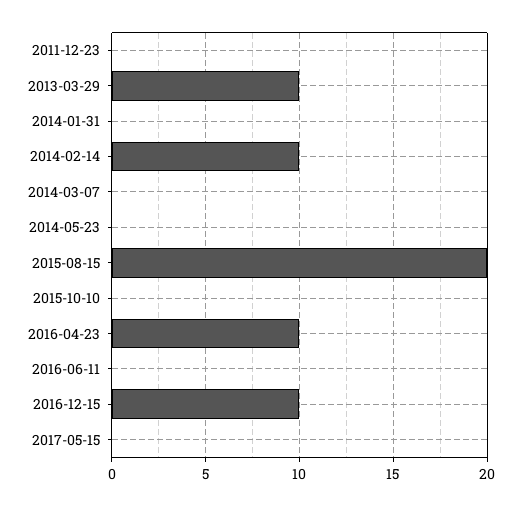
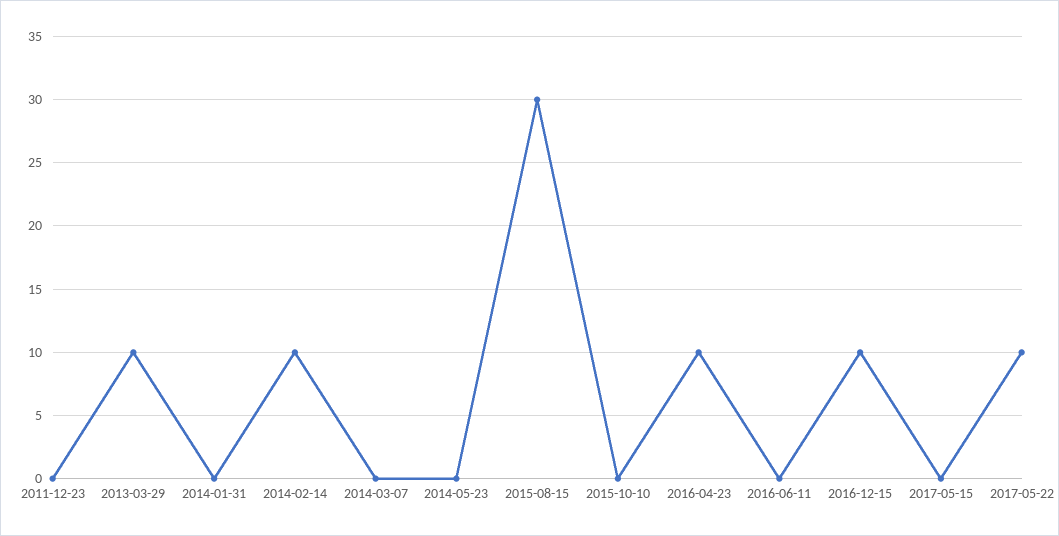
2015-08-15: 20 -> 30
2017-05-22: none -> 10

